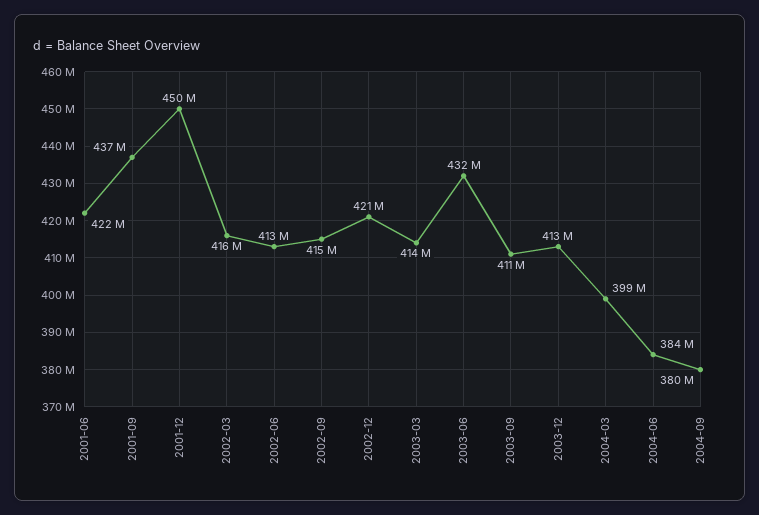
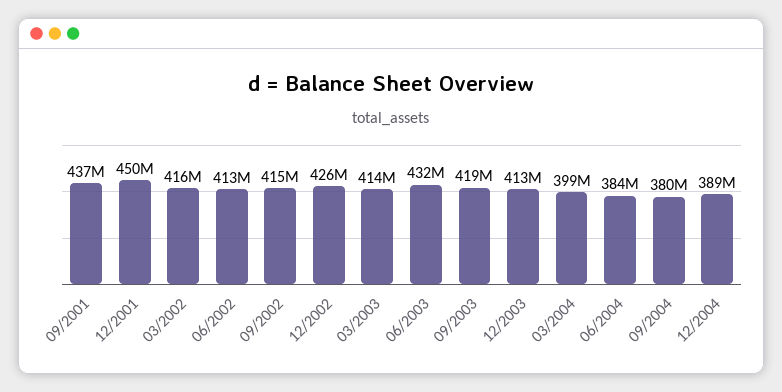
2001-06: 422000000 -> none
2002-12: 421000000 -> 426000000
2003-09: 411000000 -> 419000000
12/2004: none -> 389000000

